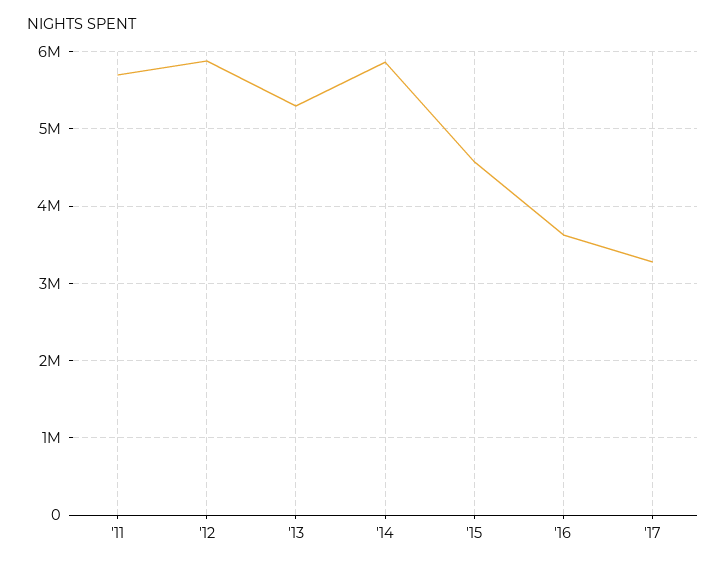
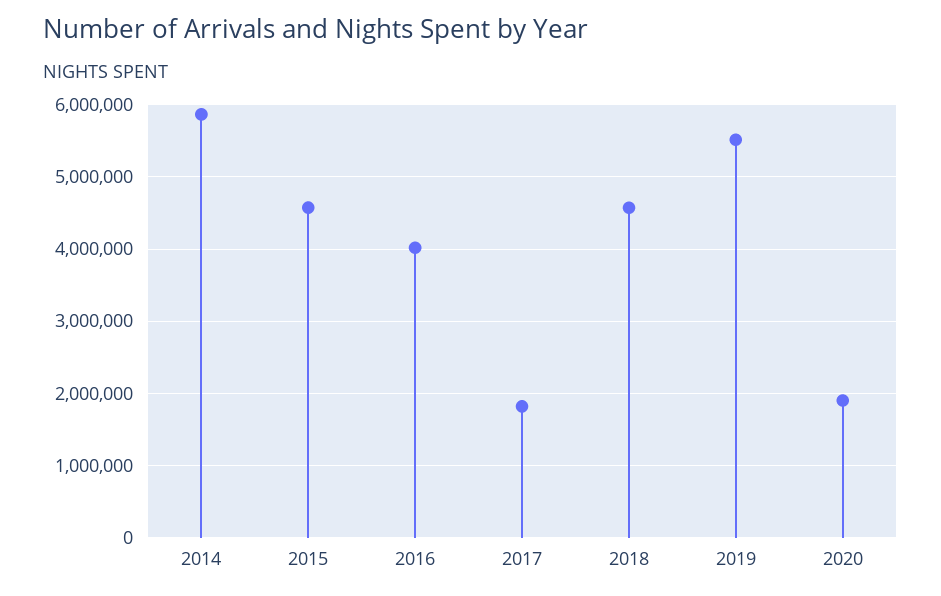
'11: 5700000 -> none
'12: 5900000 -> none
'13: 5300000 -> none
'16: 3600000 -> 4000000
'17: 3300000 -> 1800000
2018: none -> 4600000
2019: none -> 5500000
2020: none -> 1900000

